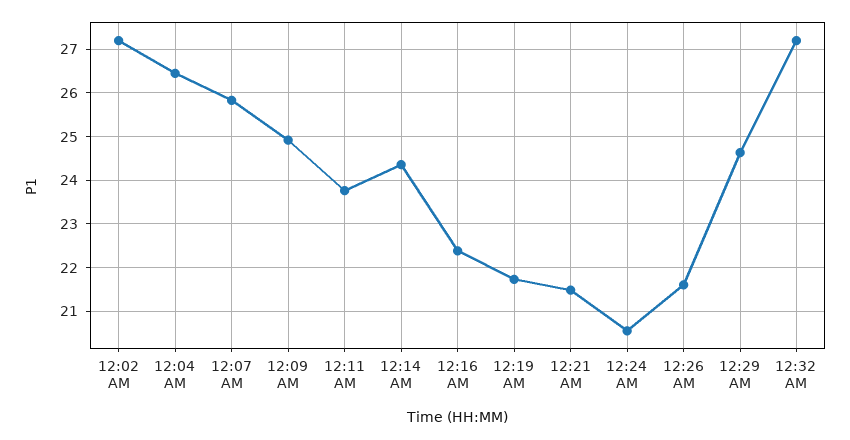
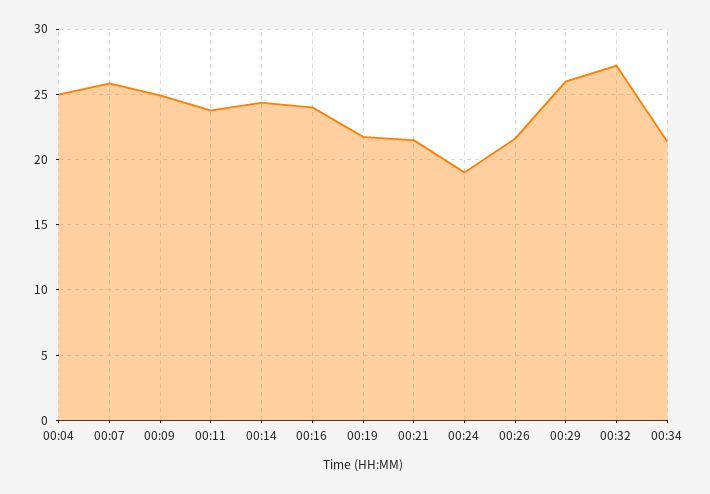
12:02 AM: 27.2 -> none
12:04 AM: 26.4 -> 25
12:16 AM: 22.4 -> 24
12:24 AM: 20.6 -> 19
12:29 AM: 24.6 -> 26
00:34: none -> 21.5

